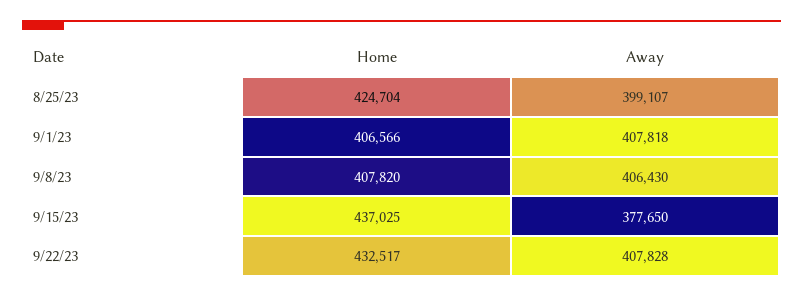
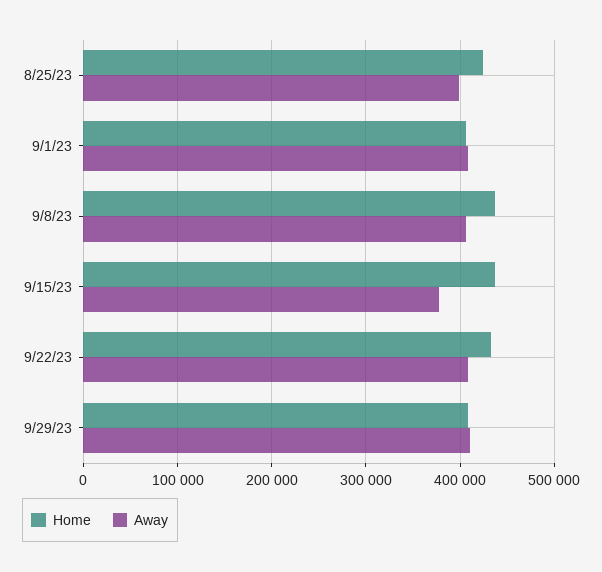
Home, 9/8/23: 407820 -> 440000
Home, 9/29/23: none -> 410000
Away, 9/29/23: none -> 410000

